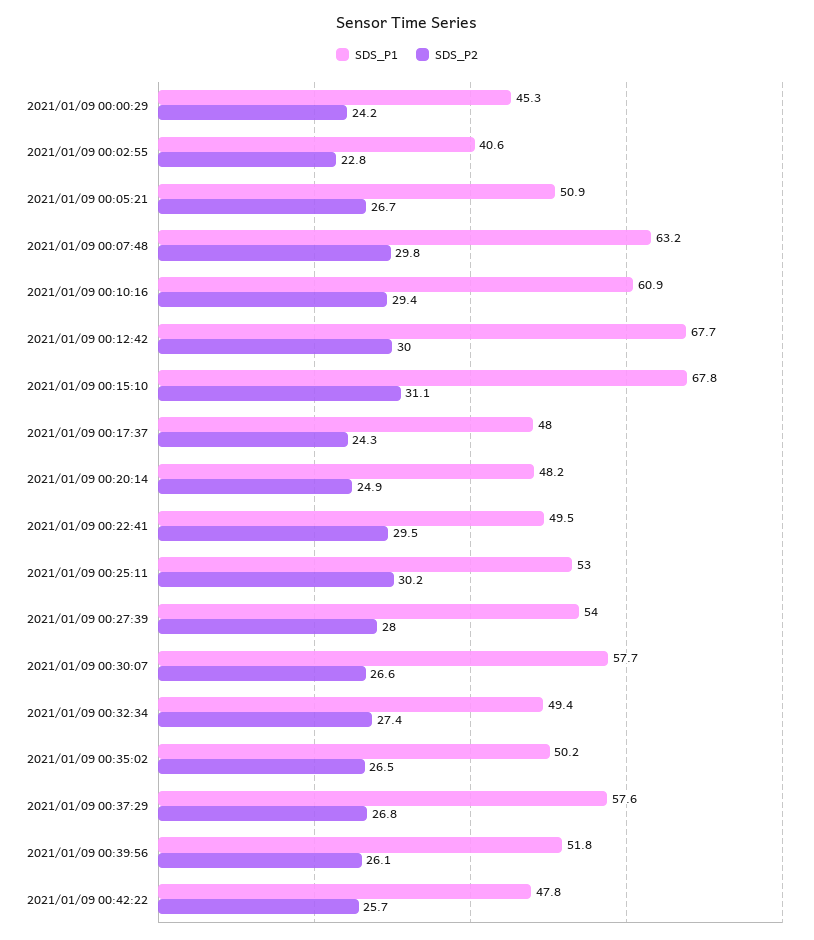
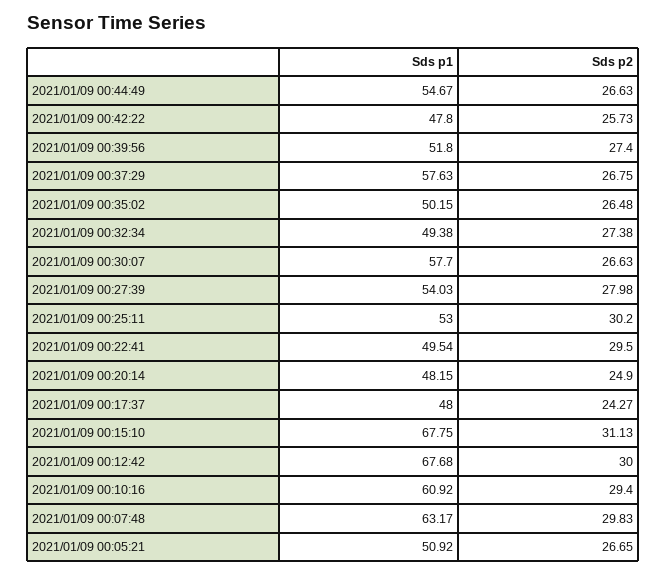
SDS_P1, 2021/01/09 00:00:29: 45.3 -> none
SDS_P2, 2021/01/09 00:00:29: 24.2 -> none
SDS_P1, 2021/01/09 00:02:55: 40.6 -> none
SDS_P2, 2021/01/09 00:02:55: 22.8 -> none
SDS_P2, 2021/01/09 00:39:56: 26.1 -> 27.4
SDS_P1, 2021/01/09 00:44:49: none -> 54.67
SDS_P2, 2021/01/09 00:44:49: none -> 26.63

